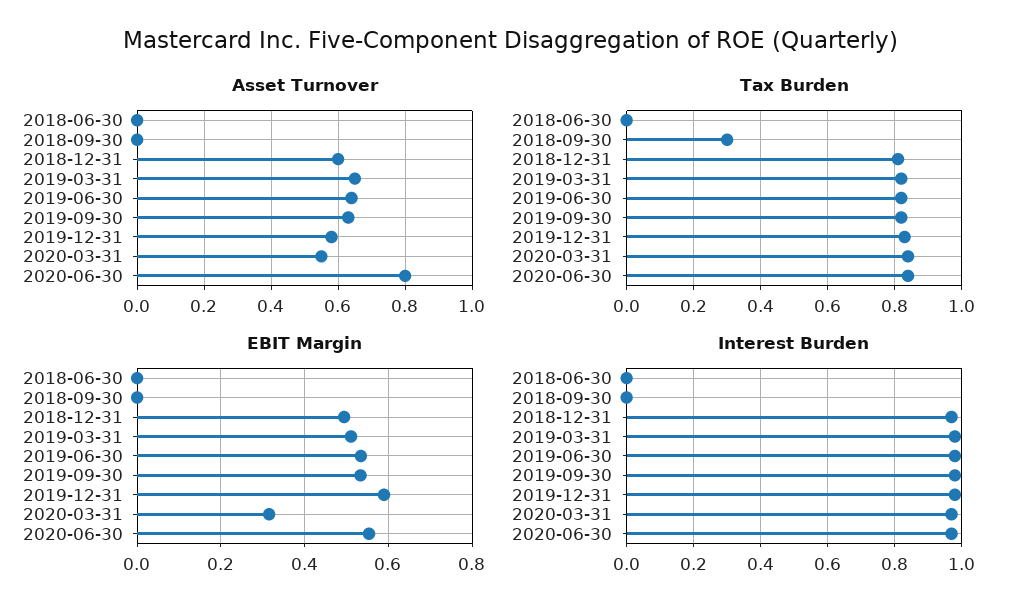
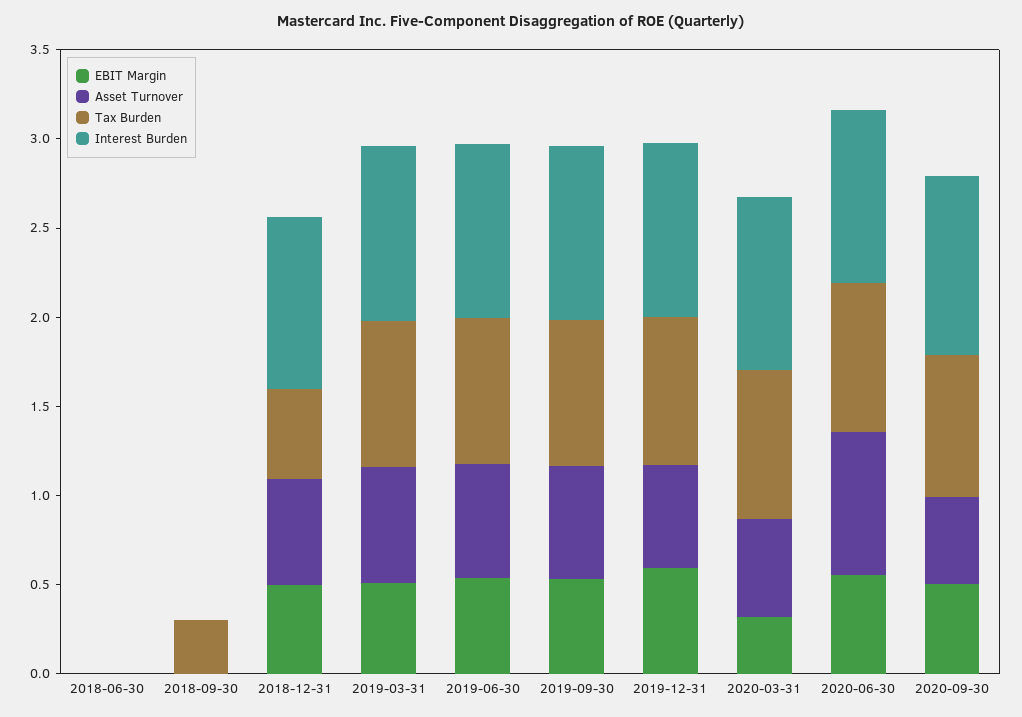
Tax Burden, 2018-12-31: 0.8 -> 0.5
EBIT Margin, 2020-09-30: none -> 0.5
Asset Turnover, 2020-09-30: none -> 0.5
Tax Burden, 2020-09-30: none -> 0.8
Interest Burden, 2020-09-30: none -> 1

